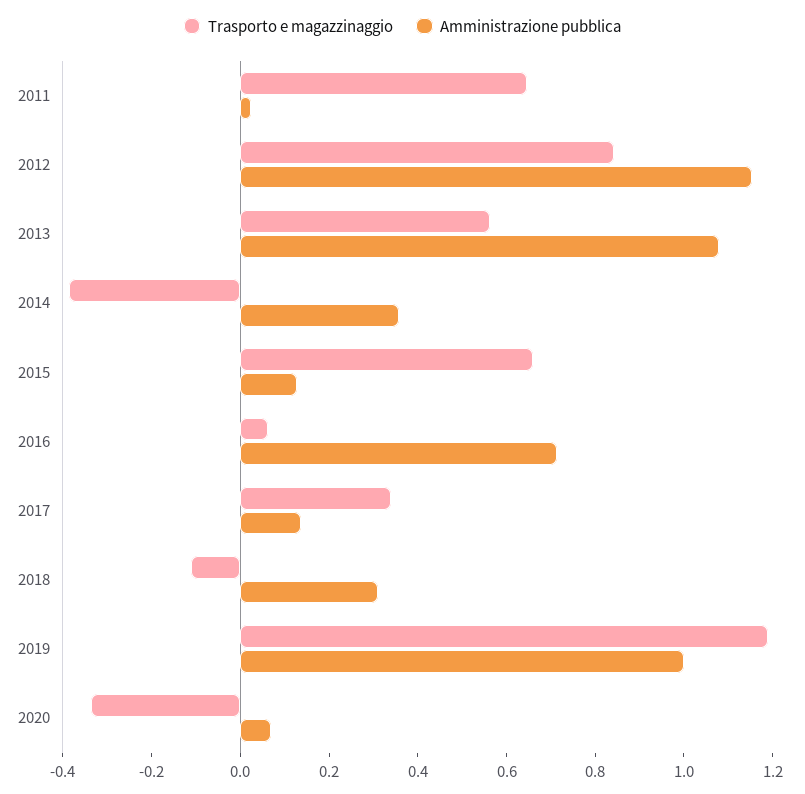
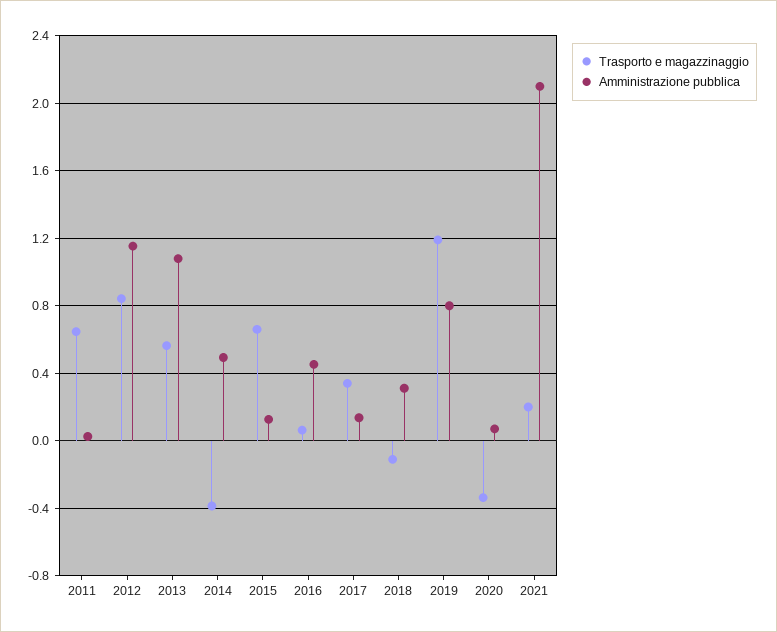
Amministrazione pubblica, 2014: 0.35 -> 0.5
Amministrazione pubblica, 2016: 0.7 -> 0.45
Amministrazione pubblica, 2019: 1 -> 0.8
Trasporto e magazzinaggio, 2021: none -> 0.2
Amministrazione pubblica, 2021: none -> 2.1

